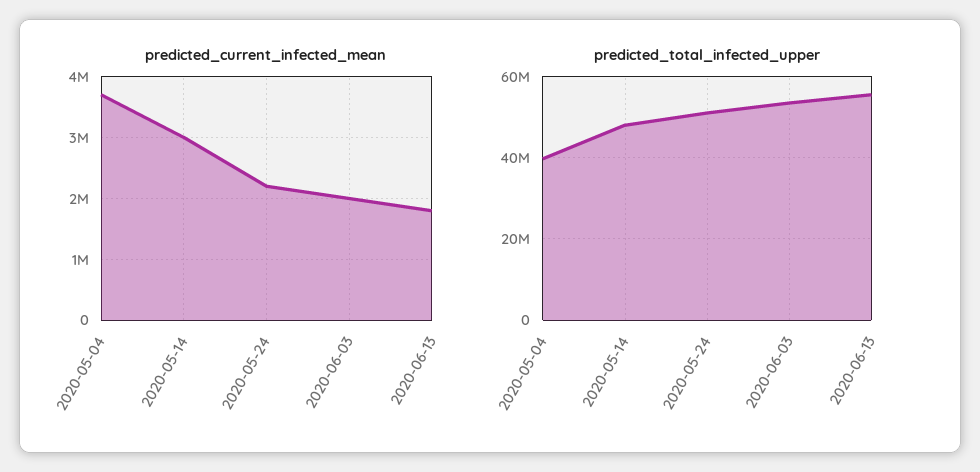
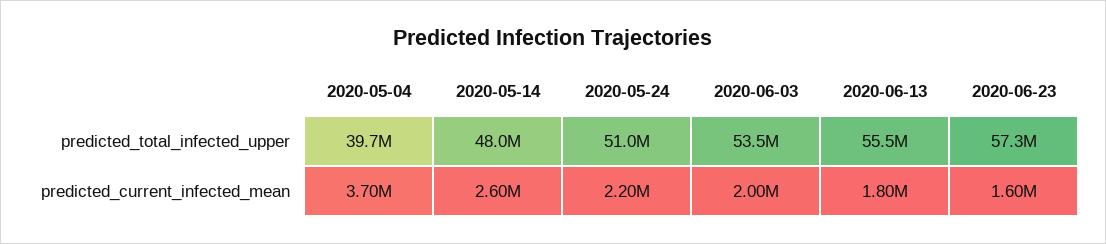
predicted_current_infected_mean, 2020-05-14: 3000000 -> 2600000
predicted_total_infected_upper, 2020-06-23: none -> 57300000
predicted_current_infected_mean, 2020-06-23: none -> 1600000

